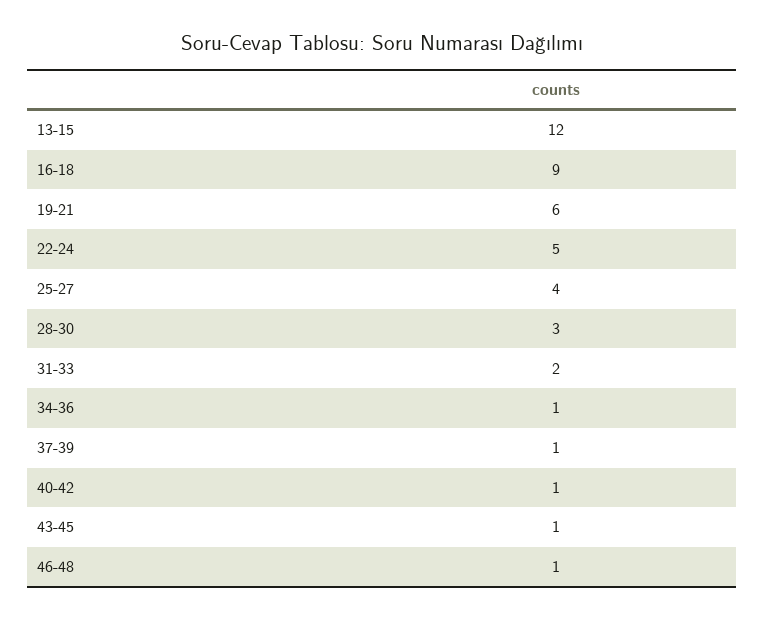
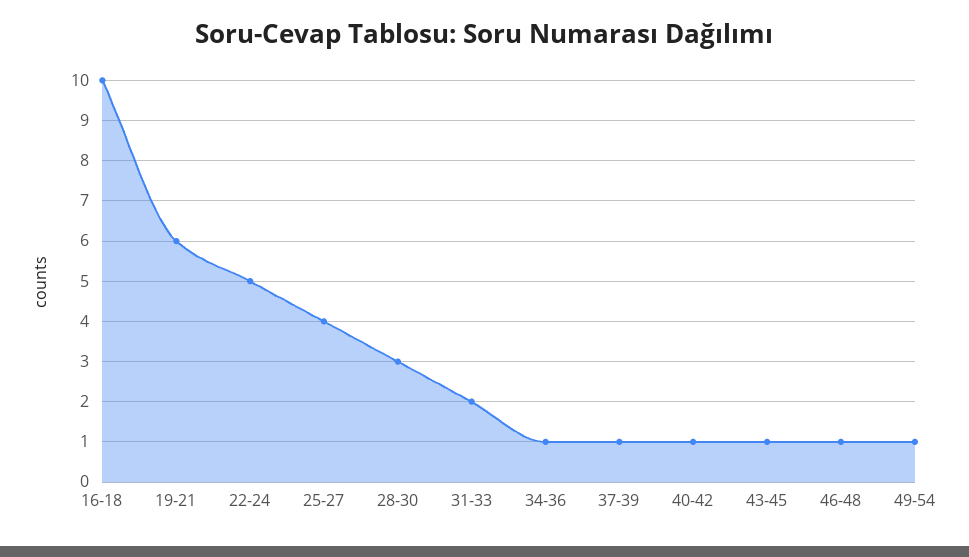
13-15: 12 -> none
16-18: 9 -> 10
49-54: none -> 1

